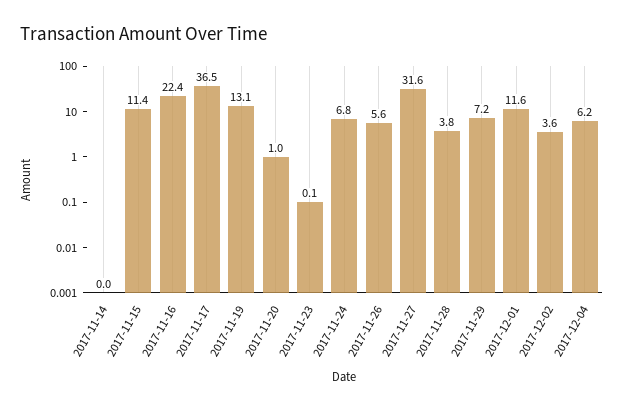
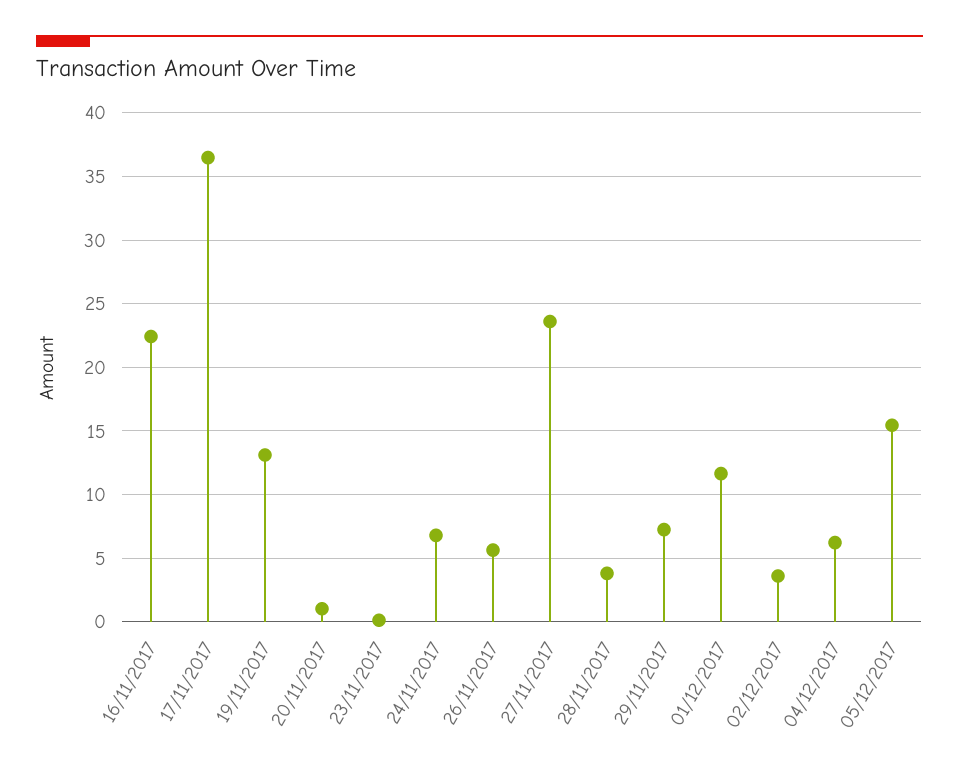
2017-11-14: 0 -> none
2017-11-15: 11.4 -> none
2017-11-27: 31.6 -> 23.5
05/12/2017: none -> 15.5

